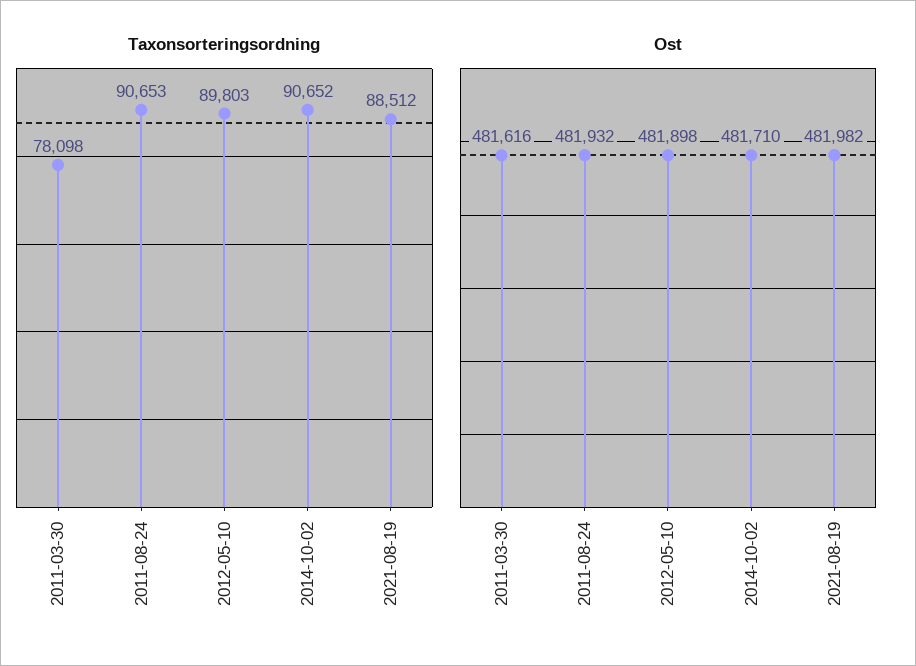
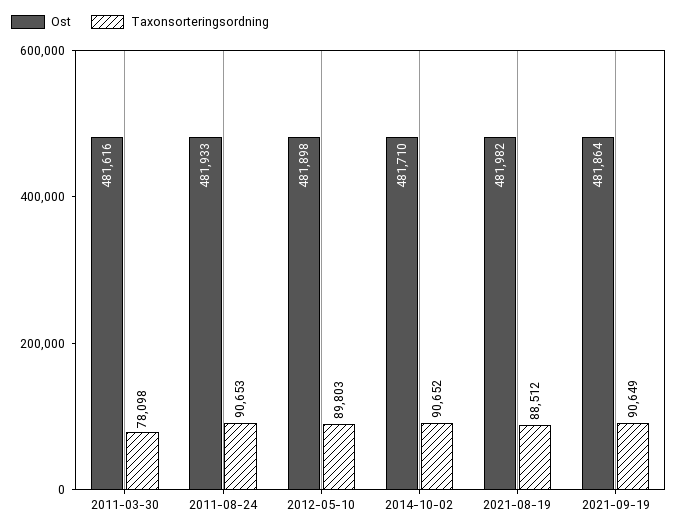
Ost, 2011-08-24: 481932 -> 481933
Ost, 2021-09-19: none -> 481864
Taxonsorteringsordning, 2021-09-19: none -> 90649

